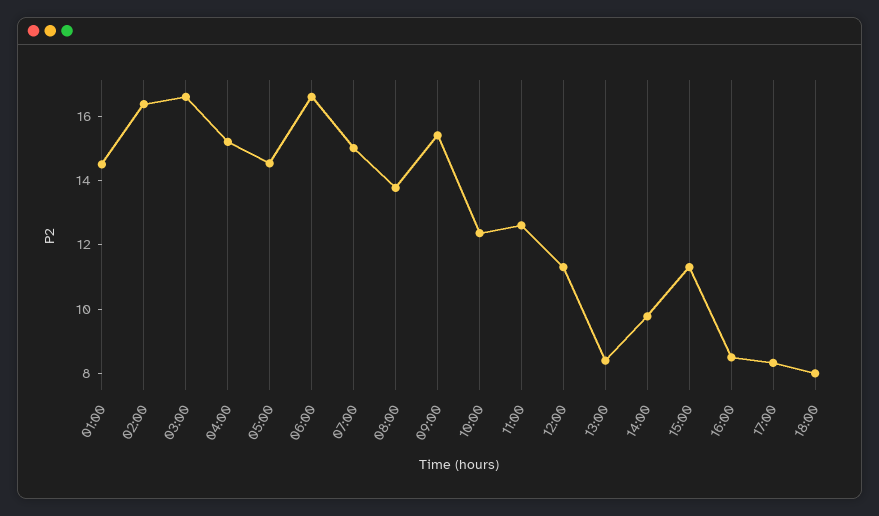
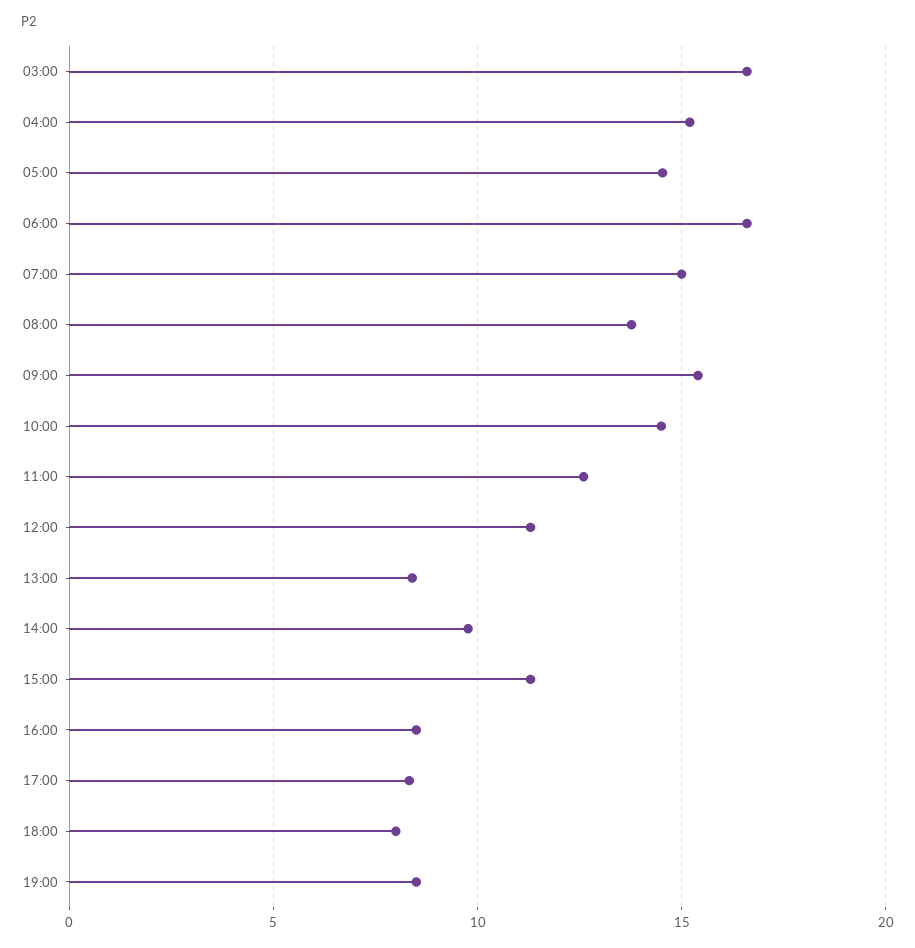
01:00: 14.5 -> none
02:00: 16.5 -> none
10:00: 12.5 -> 14.5
19:00: none -> 8.5

